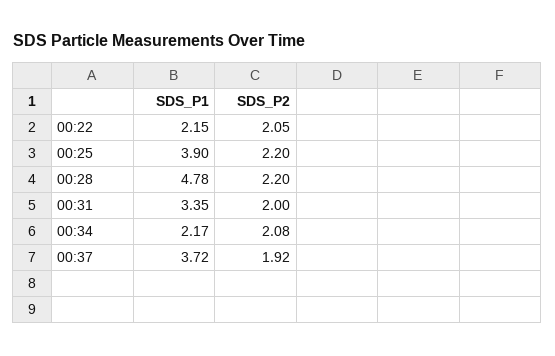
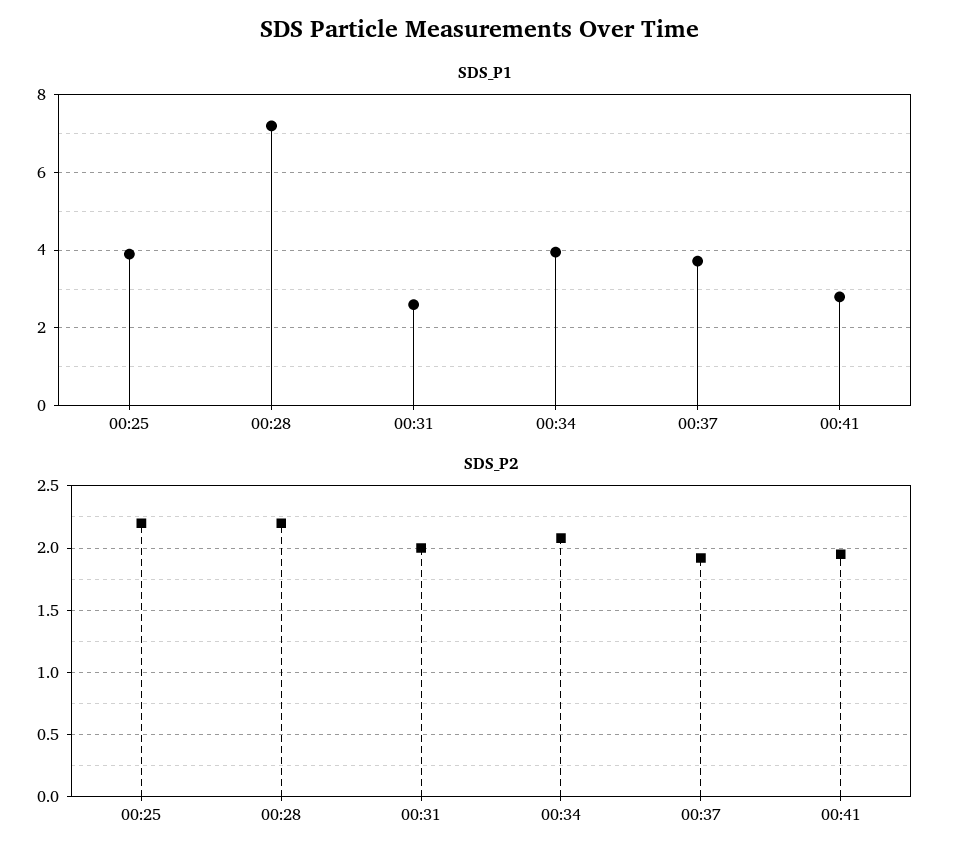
SDS_P1, 00:22: 2.15 -> none
SDS_P2, 00:22: 2.05 -> none
SDS_P1, 00:28: 4.78 -> 7.2
SDS_P1, 00:31: 3.35 -> 2.6
SDS_P1, 00:34: 2.17 -> 4
SDS_P1, 00:41: none -> 2.8
SDS_P2, 00:41: none -> 1.95

